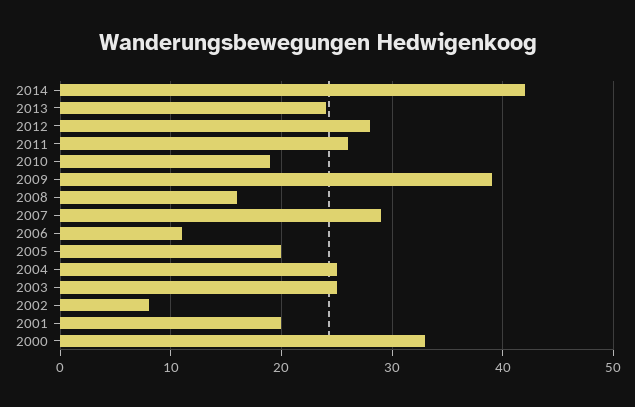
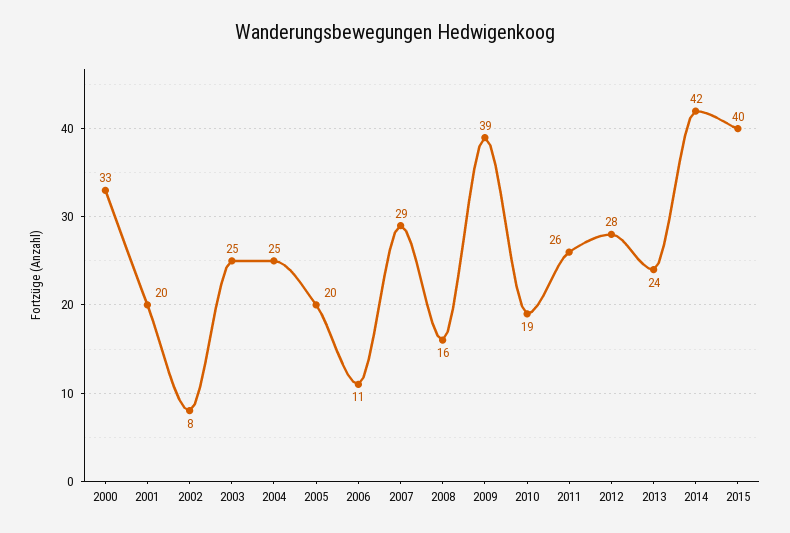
2015: none -> 40

